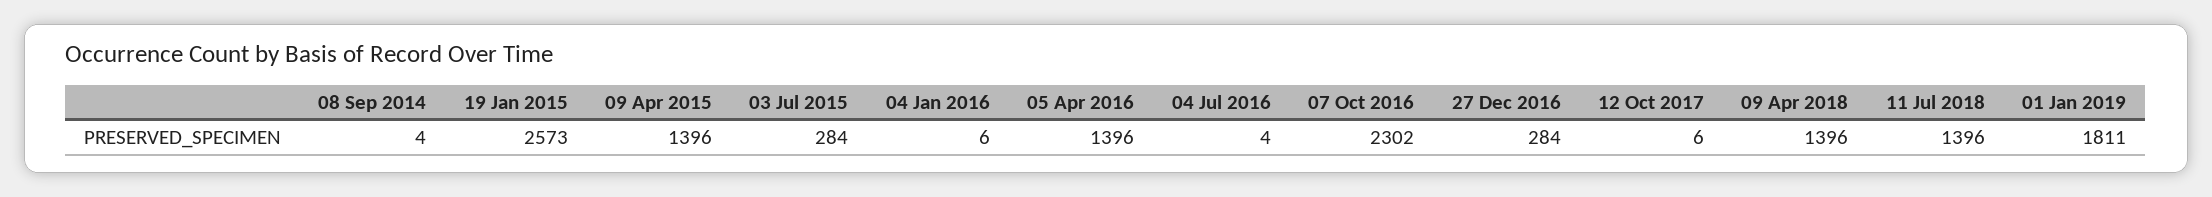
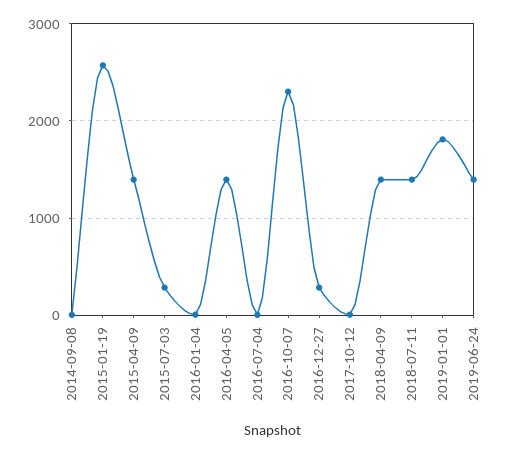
2019-06-24: none -> 1400

